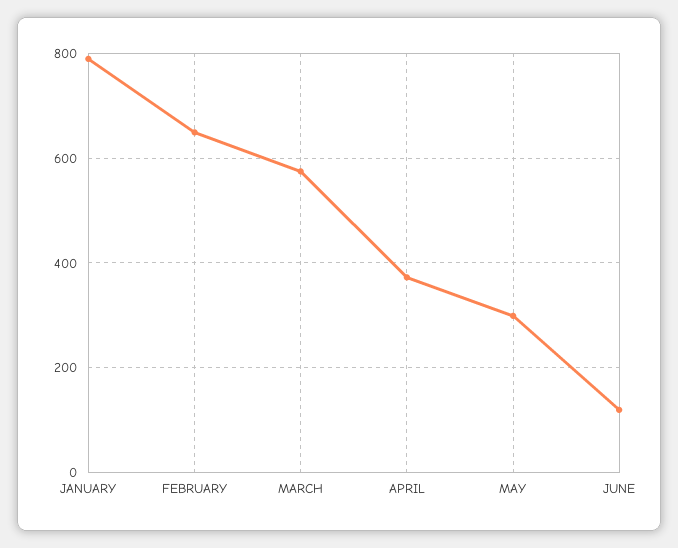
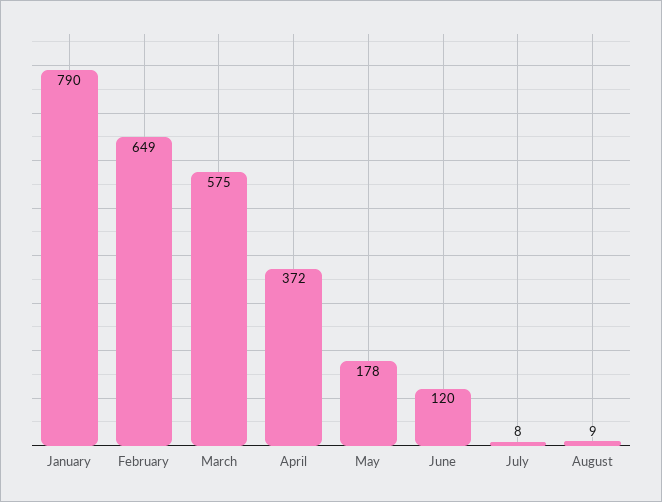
MAY: 300 -> 178
July: none -> 8
August: none -> 9

